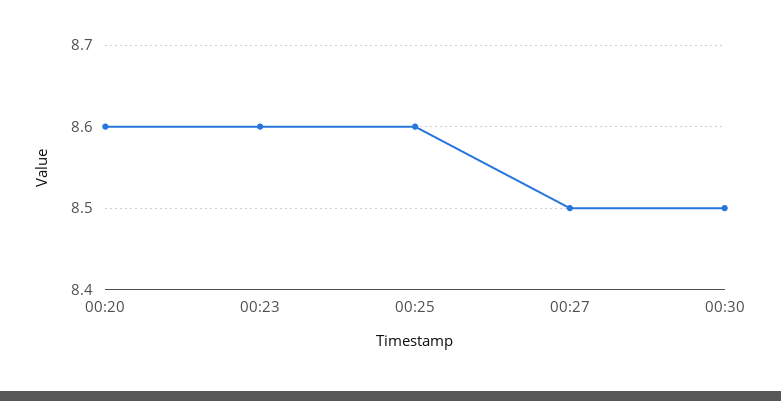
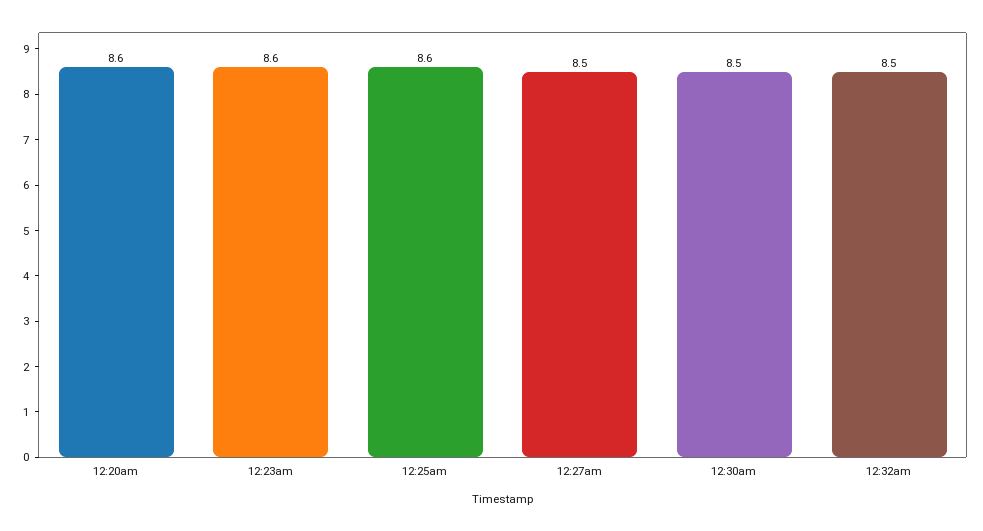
12:32am: none -> 8.5

